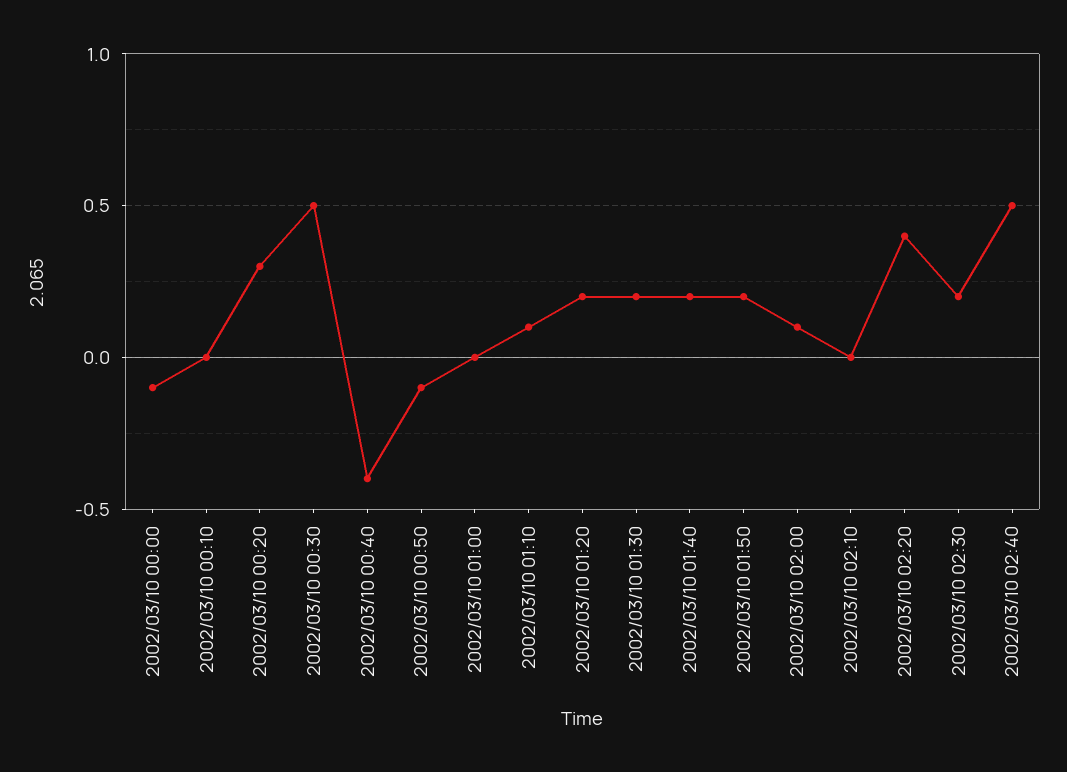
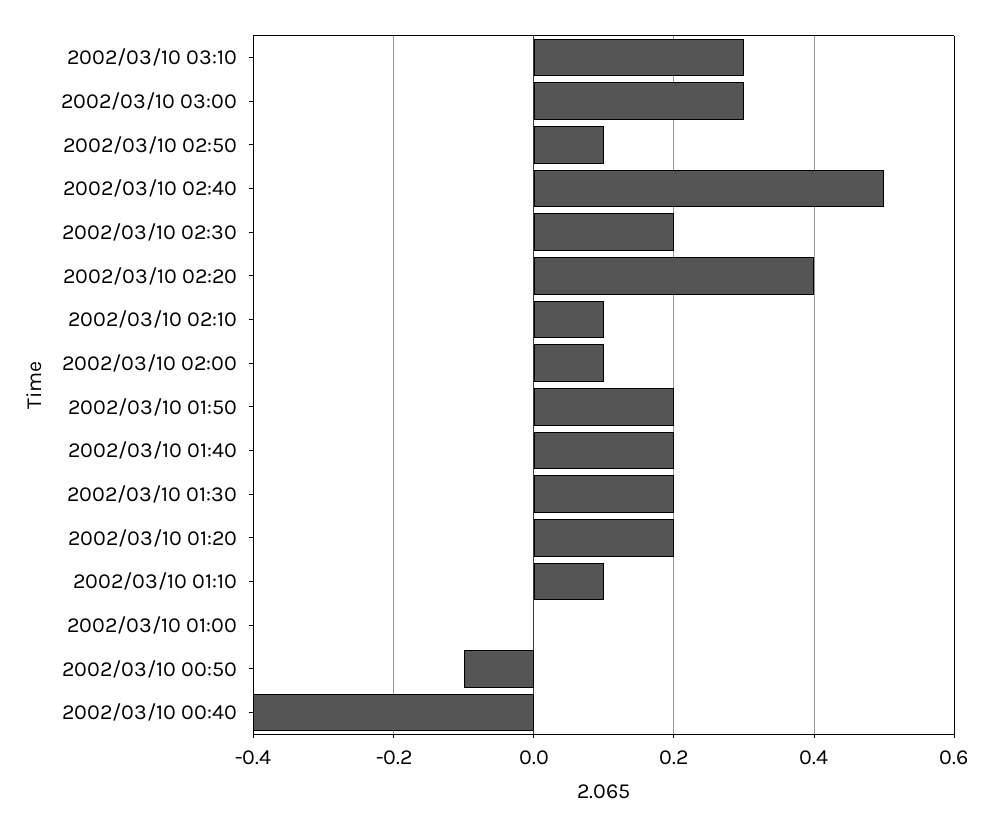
2002/03/10 00:00: -0.1 -> none
2002/03/10 00:10: 0 -> none
2002/03/10 00:20: 0.3 -> none
2002/03/10 00:30: 0.5 -> none
2002/03/10 02:10: 0 -> 0.1
2002/03/10 03:10: none -> 0.3
2002/03/10 03:00: none -> 0.3
2002/03/10 02:50: none -> 0.1

